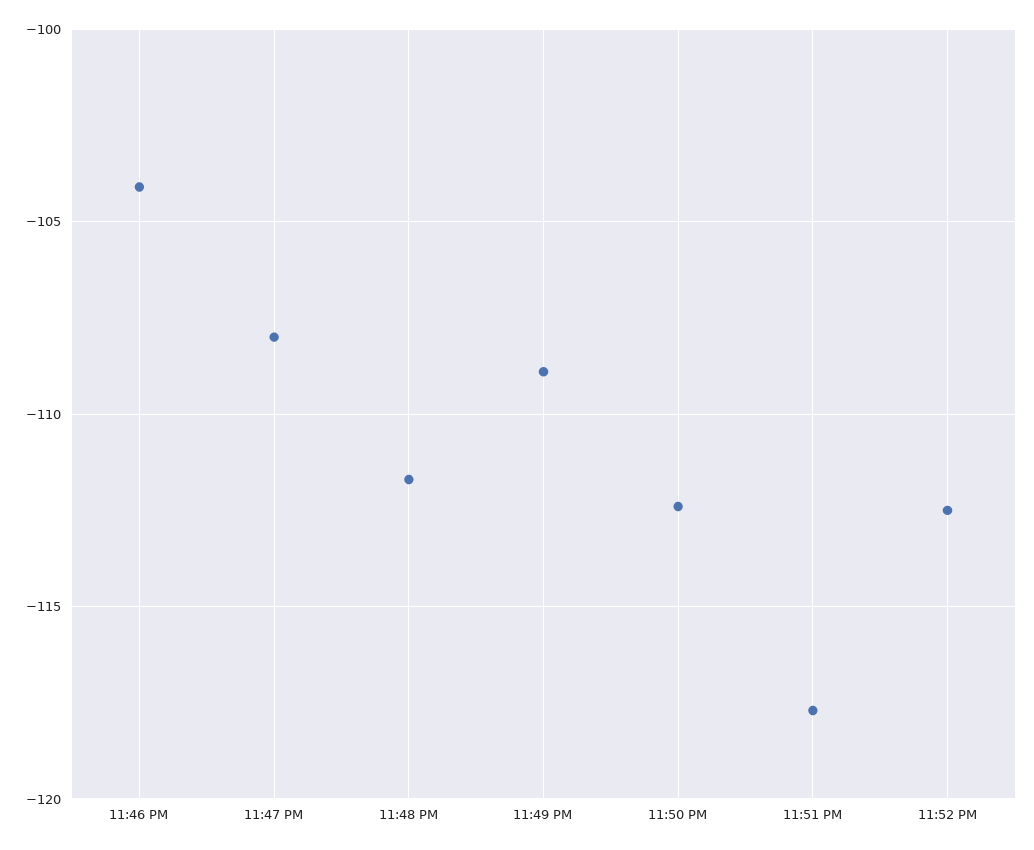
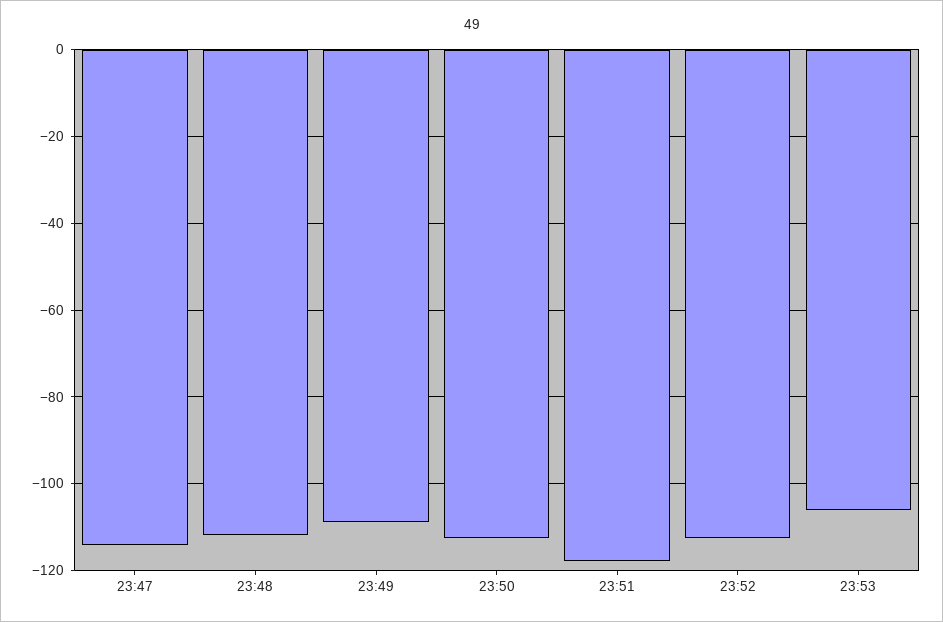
11:46 PM: -104 -> none
11:47 PM: -108 -> -114
23:53: none -> -106

